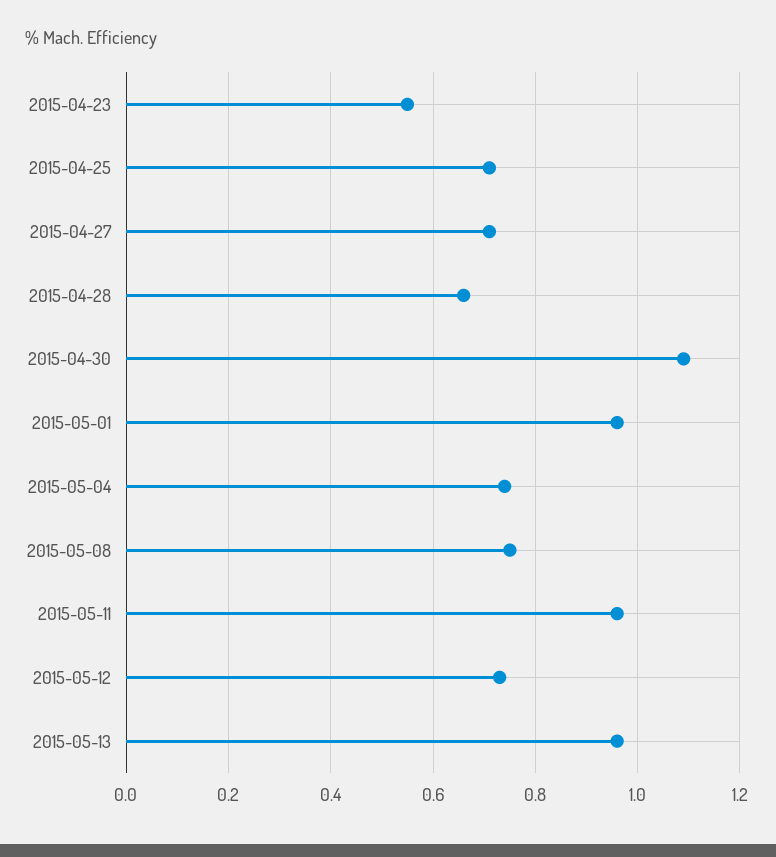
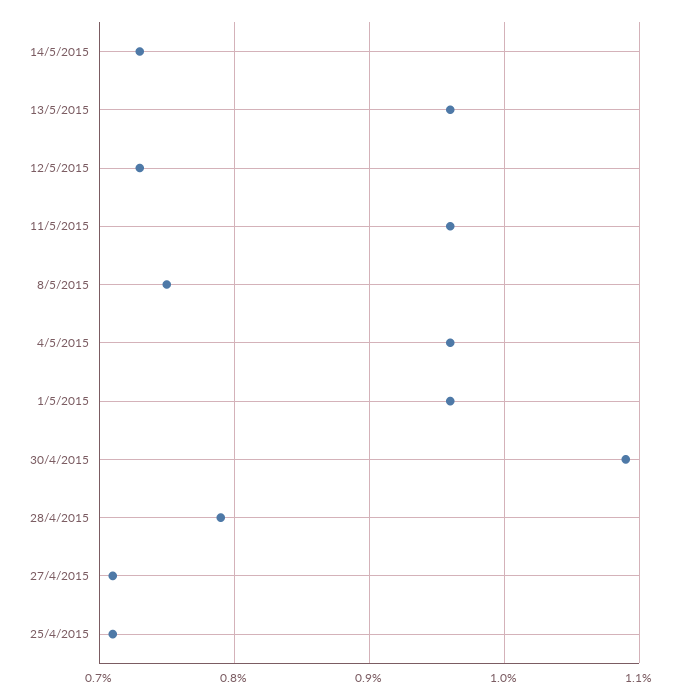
2015-04-23: 0.55 -> none
2015-04-28: 0.65 -> 0.79
2015-05-04: 0.75 -> 0.96
14/5/2015: none -> 0.73

